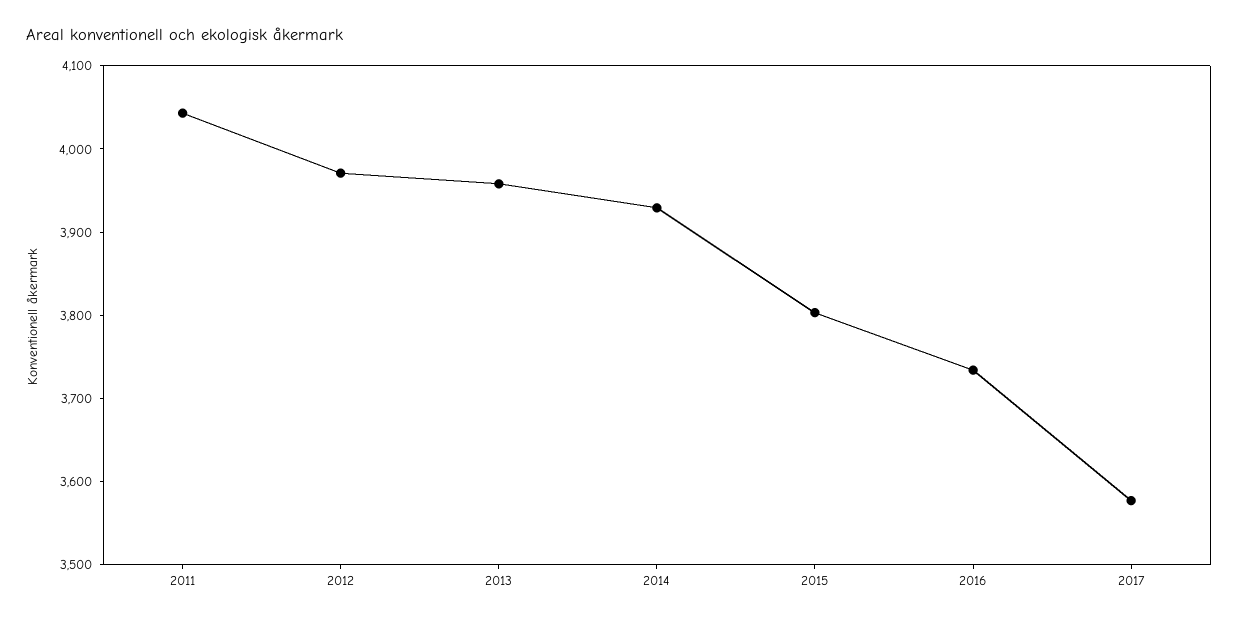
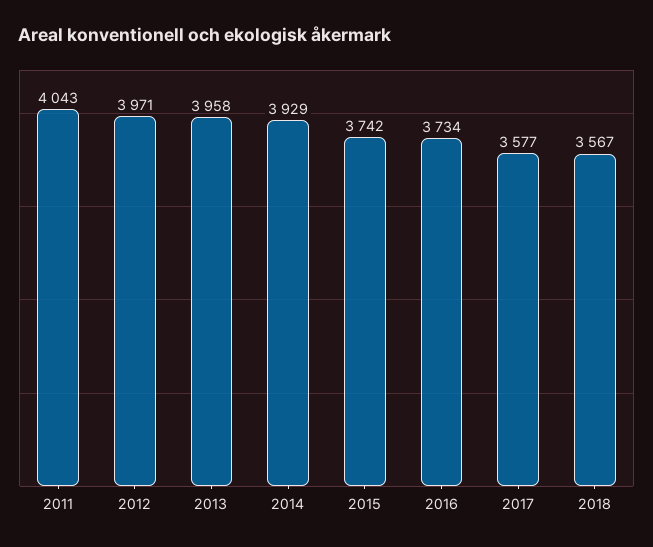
2015: 3800 -> 3742
2018: none -> 3567

